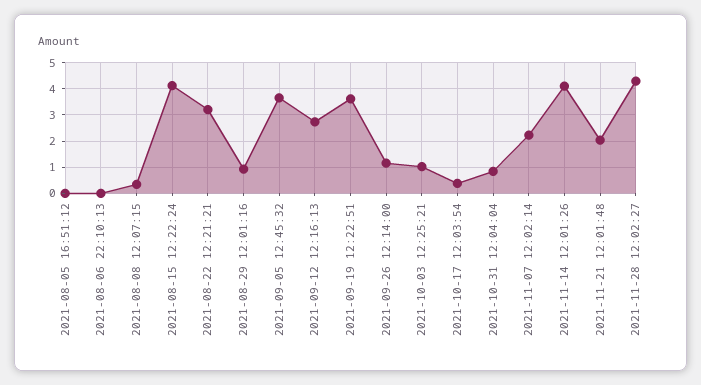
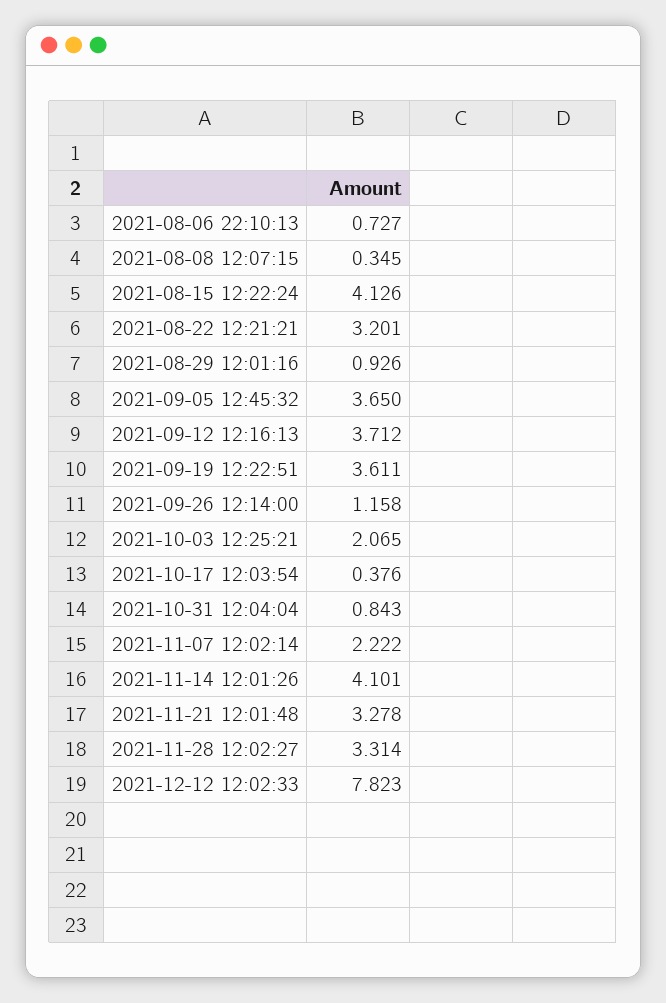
2021-08-05 16:51:12: 0 -> none
2021-08-06 22:10:13: 0 -> 0.727
2021-09-12 12:16:13: 2.75 -> 3.712
2021-10-03 12:25:21: 1 -> 2.065
2021-11-21 12:01:48: 2 -> 3.278
2021-11-28 12:02:27: 4.25 -> 3.314
2021-12-12 12:02:33: none -> 7.823

